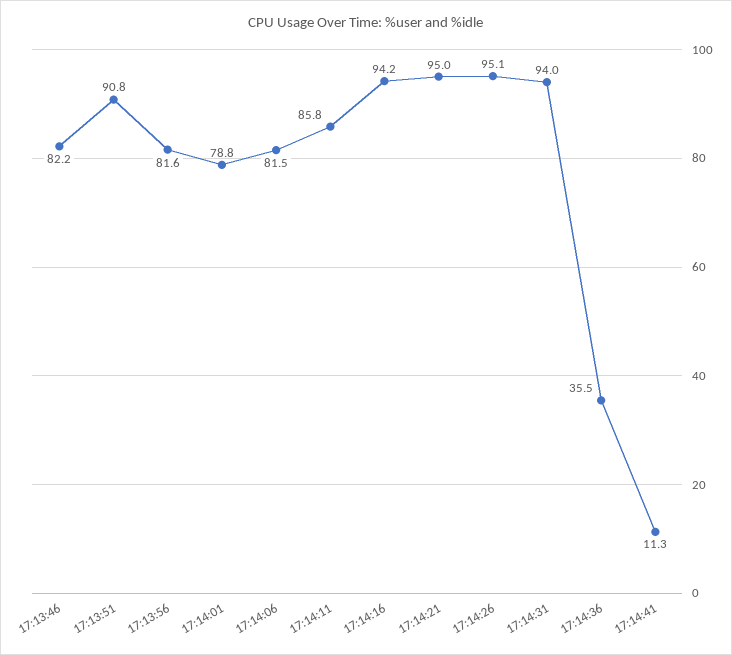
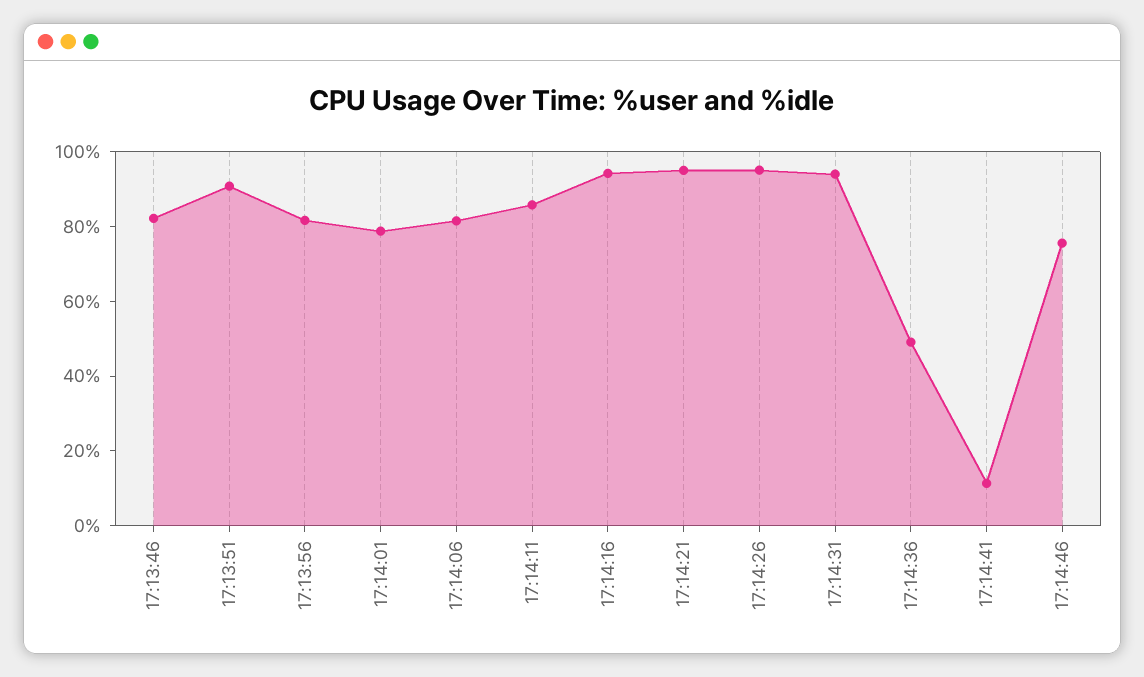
17:14:36: 35.5 -> 50
17:14:46: none -> 75

